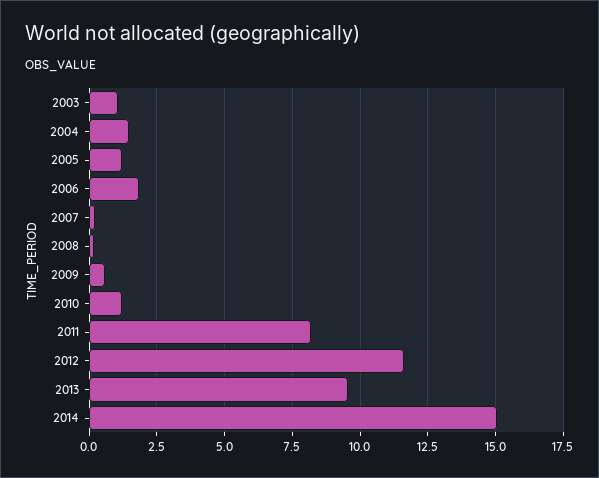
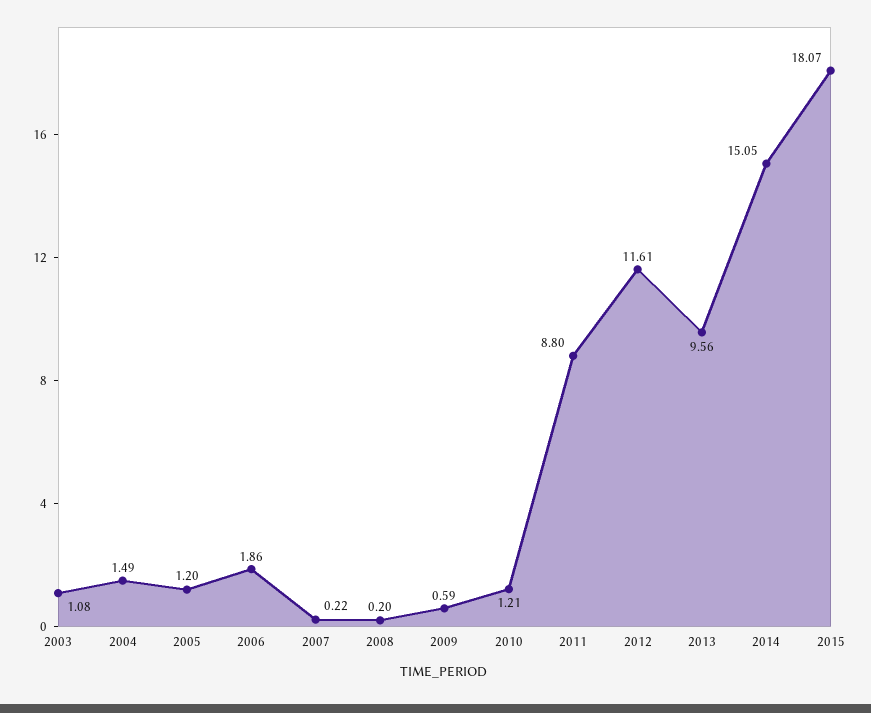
2011: 8.25 -> 8.8
2015: none -> 18.07

